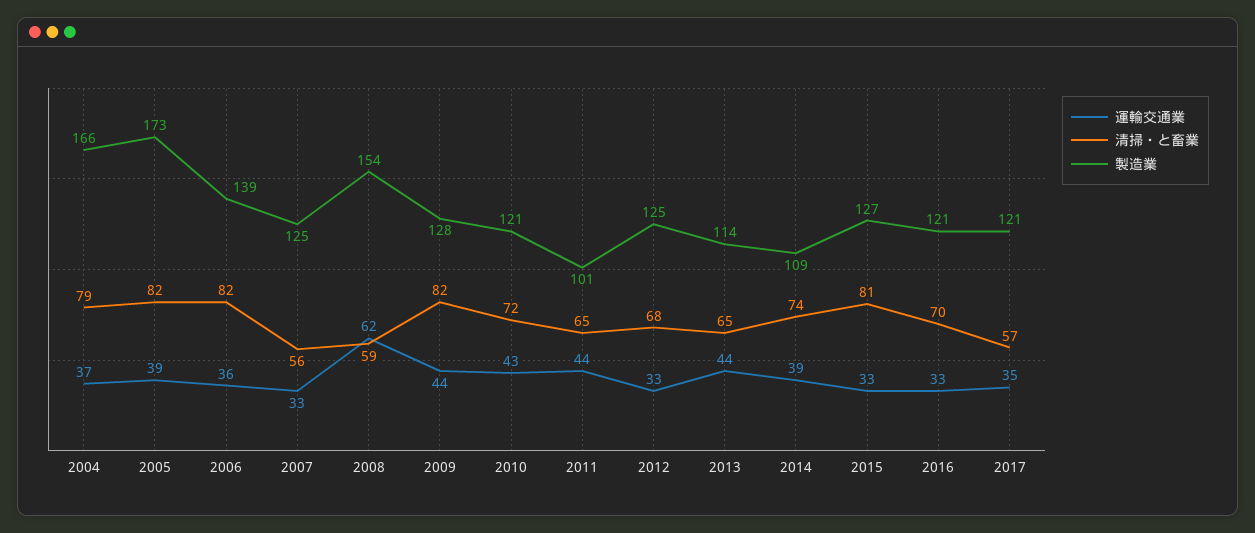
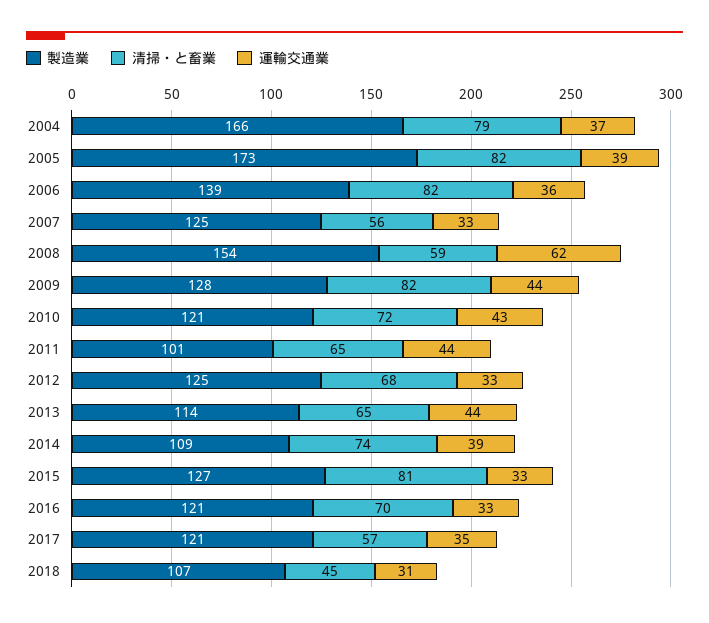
製造業, 2018: none -> 107
清掃・と畜業, 2018: none -> 45
運輸交通業, 2018: none -> 31

